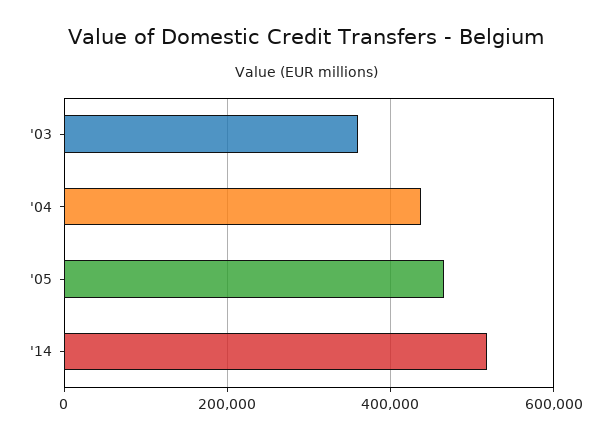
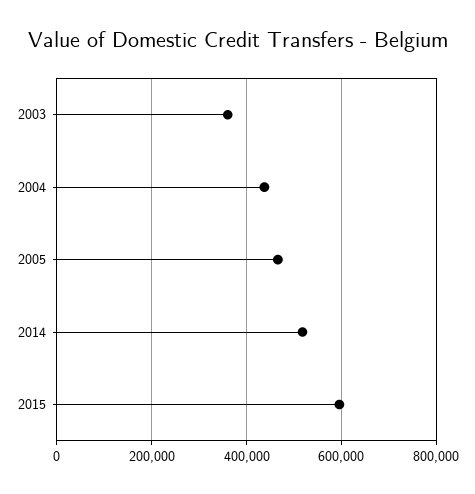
2015: none -> 600000

